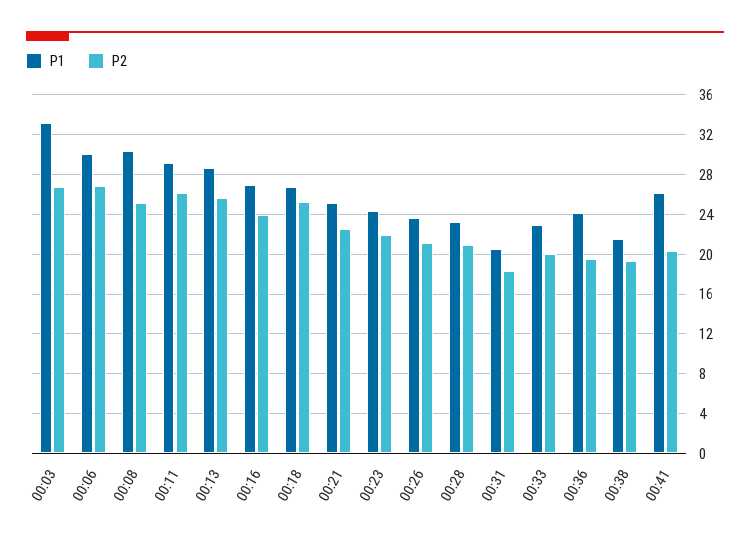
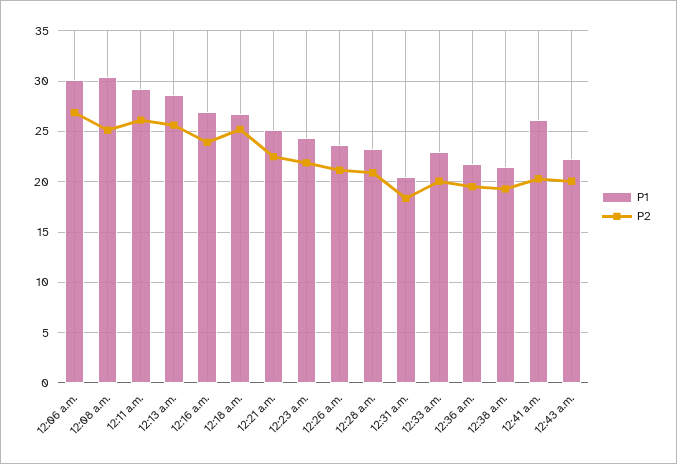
P1, 00:03: 33 -> none
P2, 00:03: 27 -> none
P1, 00:36: 24 -> 22
P1, 12:43 a.m.: none -> 22
P2, 12:43 a.m.: none -> 20

